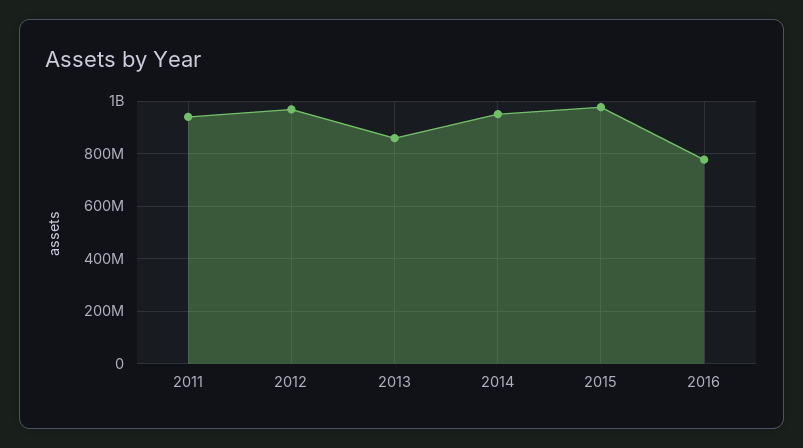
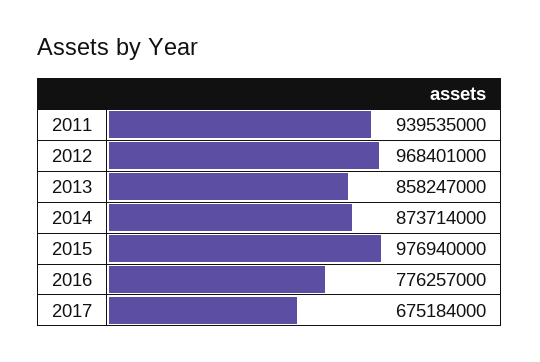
2014: 950000000 -> 873714000
2017: none -> 675184000

